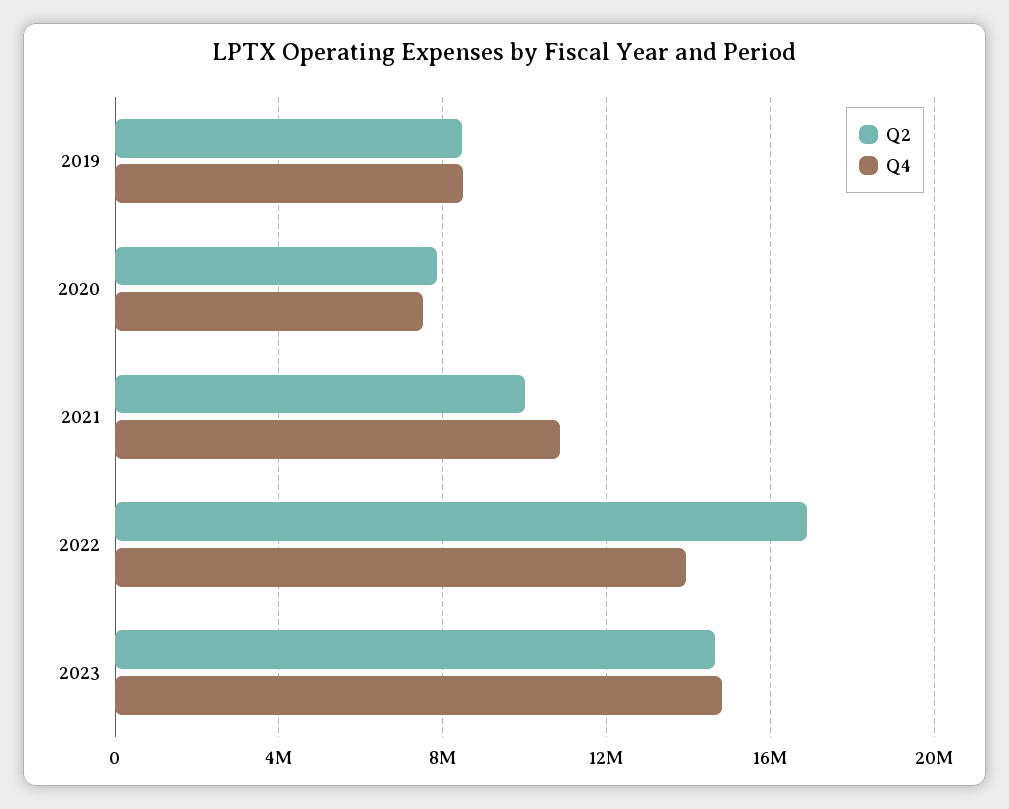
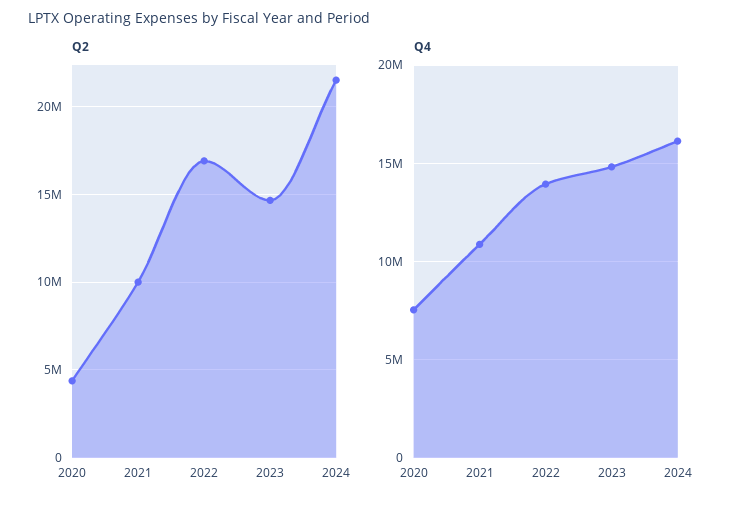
Q2, 2019: 8500000 -> none
Q4, 2019: 8500000 -> none
Q2, 2020: 8000000 -> 4500000
Q2, 2024: none -> 21500000
Q4, 2024: none -> 16000000

